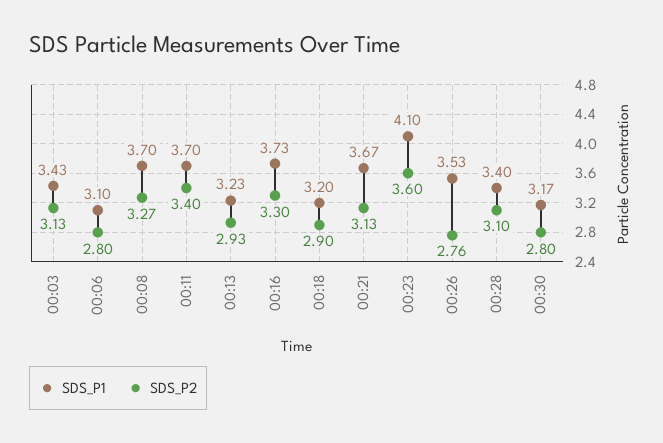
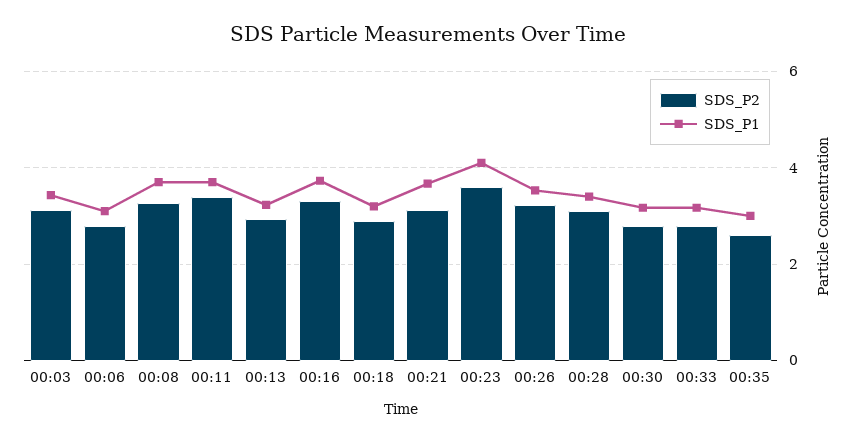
SDS_P2, 00:26: 2.76 -> 3.2
SDS_P2, 00:33: none -> 2.8
SDS_P1, 00:33: none -> 3.2
SDS_P2, 00:35: none -> 2.6
SDS_P1, 00:35: none -> 3

